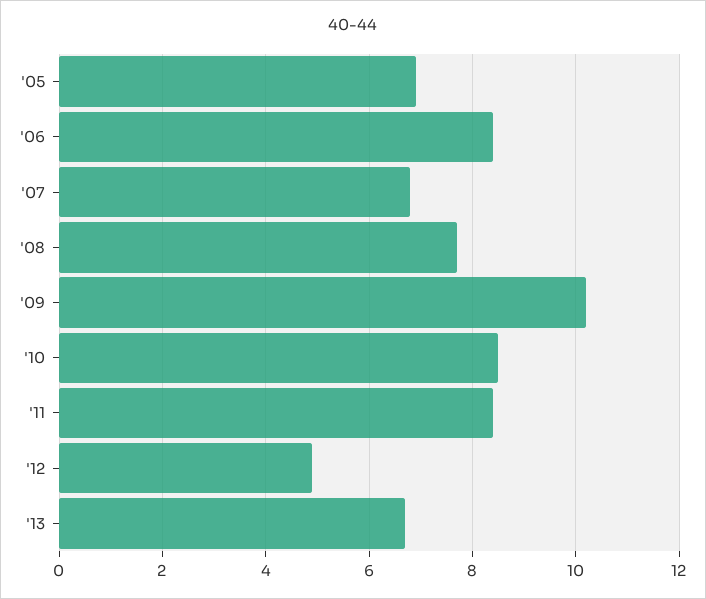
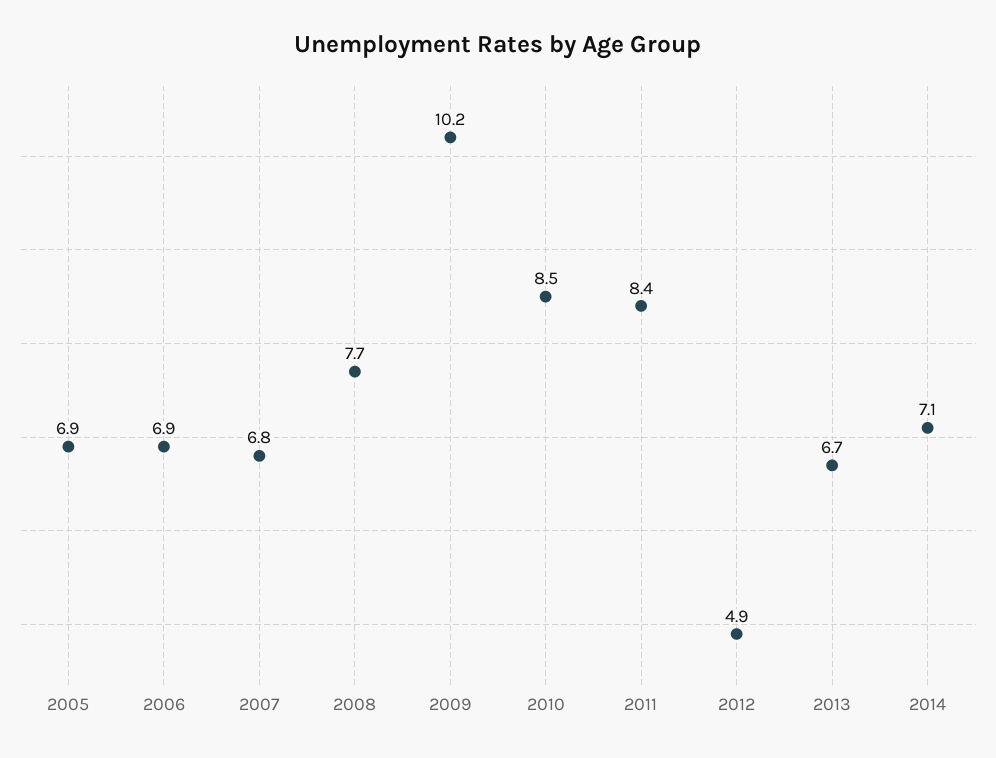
'06: 8.5 -> 6.9
2014: none -> 7.1

